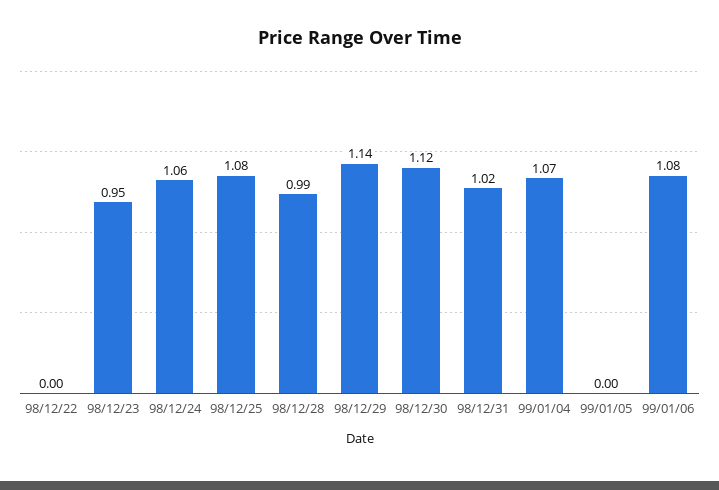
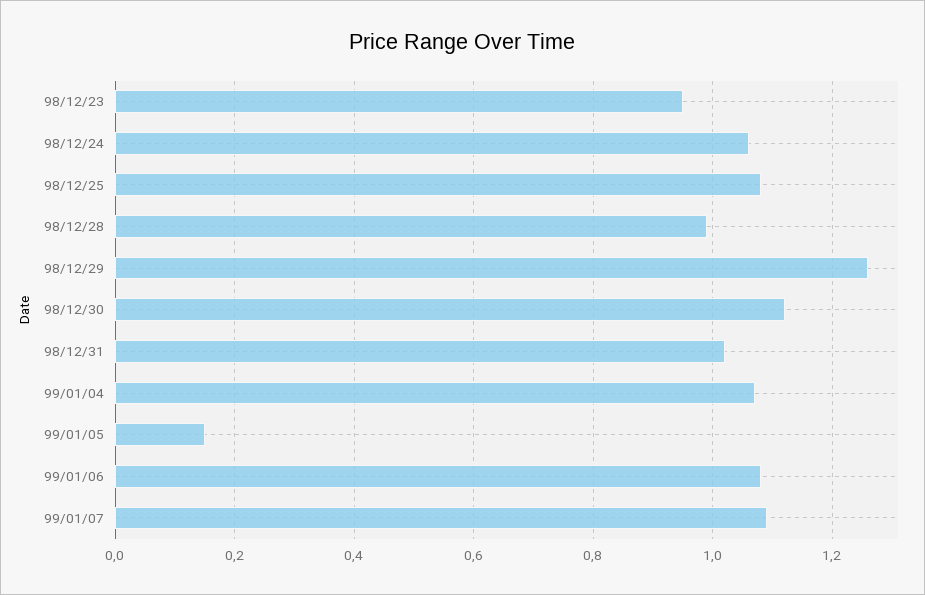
98/12/22: 0 -> none
98/12/29: 1.14 -> 1.25
99/01/05: 0 -> 0.15
99/01/07: none -> 1.1

